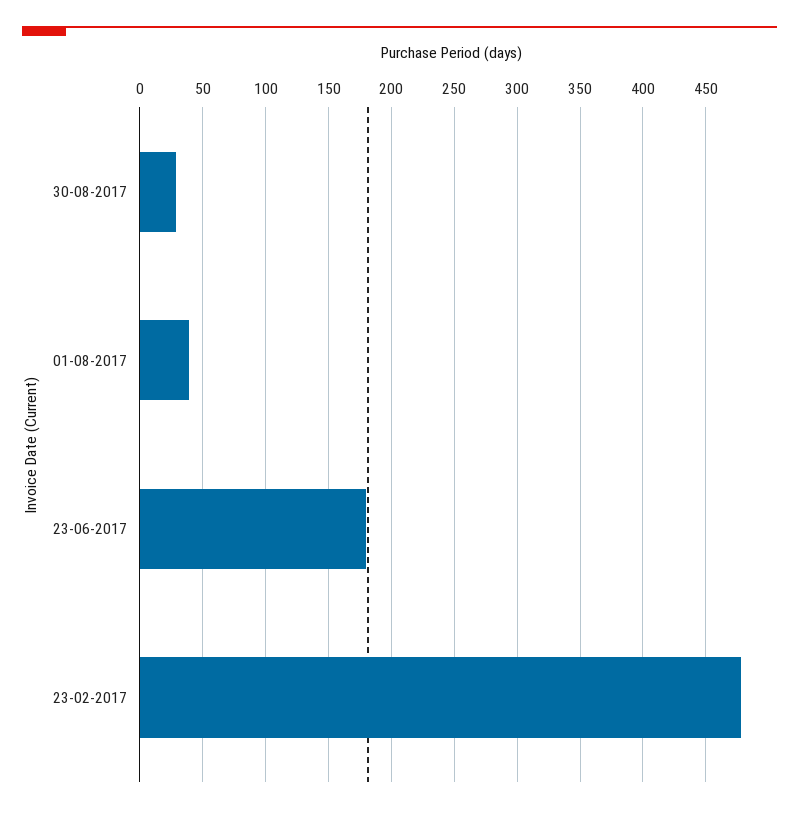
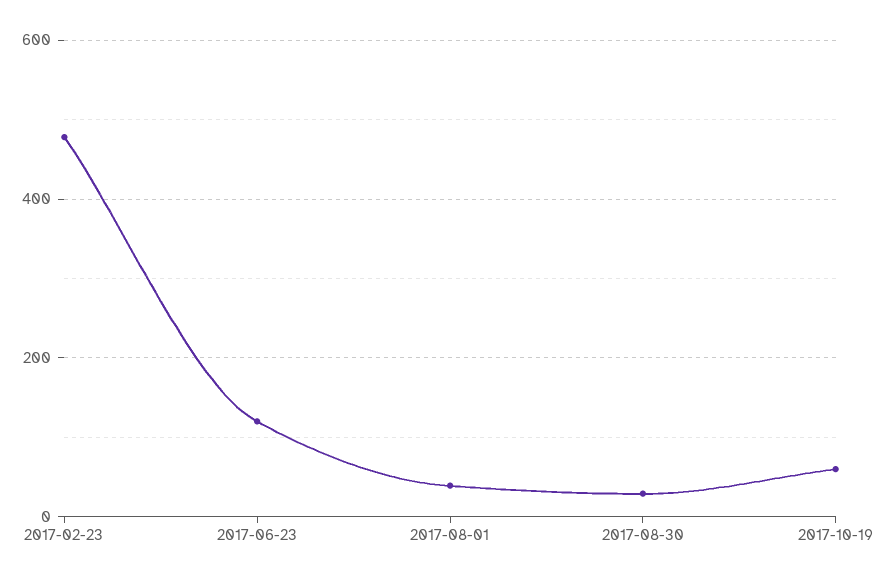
23-06-2017: 180 -> 120
2017-10-19: none -> 60

